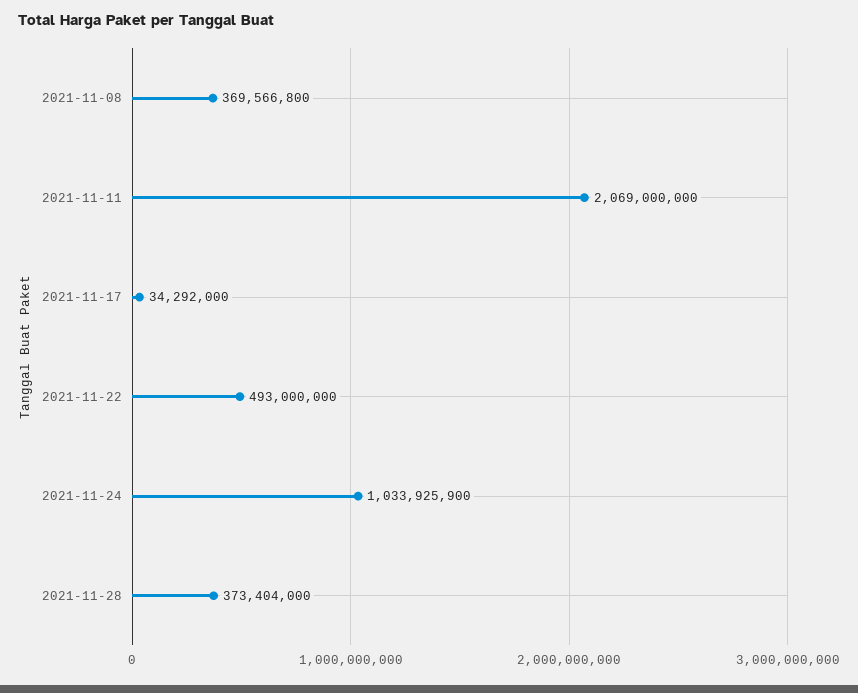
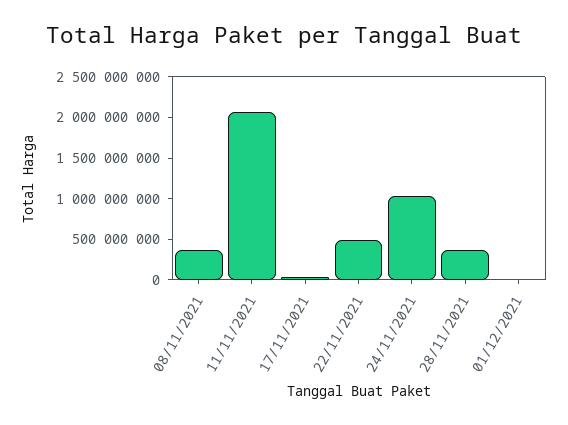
01/12/2021: none -> 0

